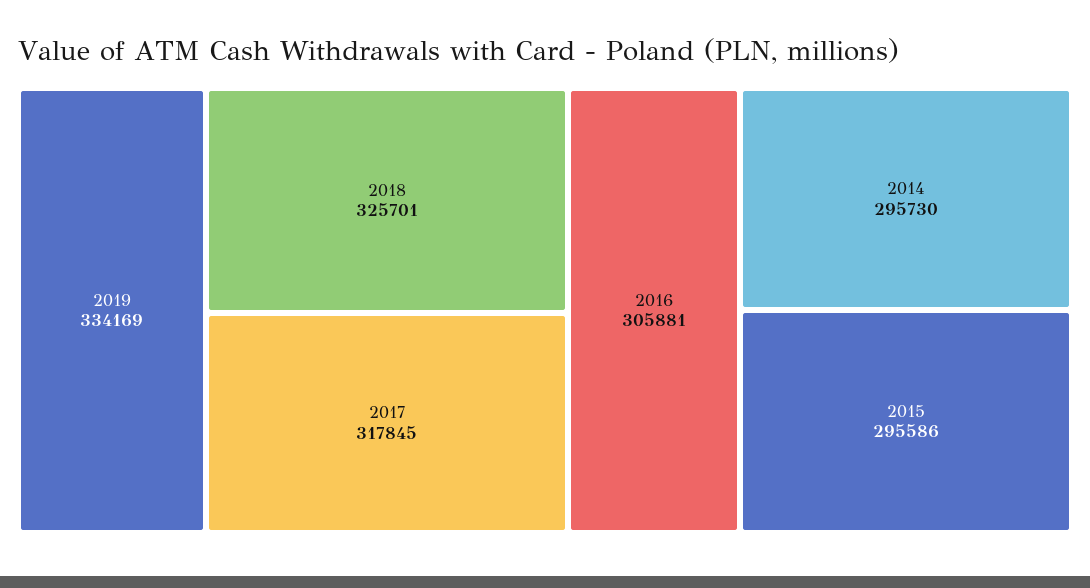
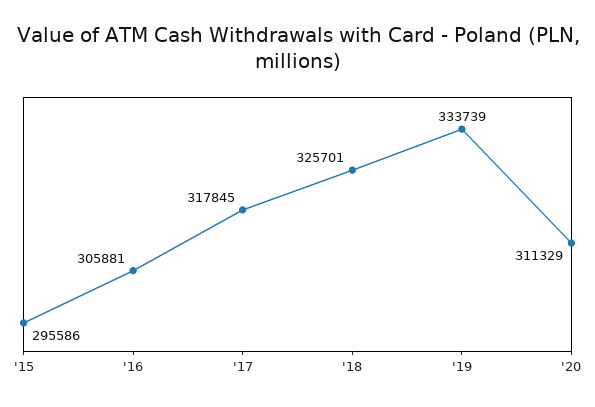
2019: 334169 -> 333739
2014: 295730 -> none
'20: none -> 311329

